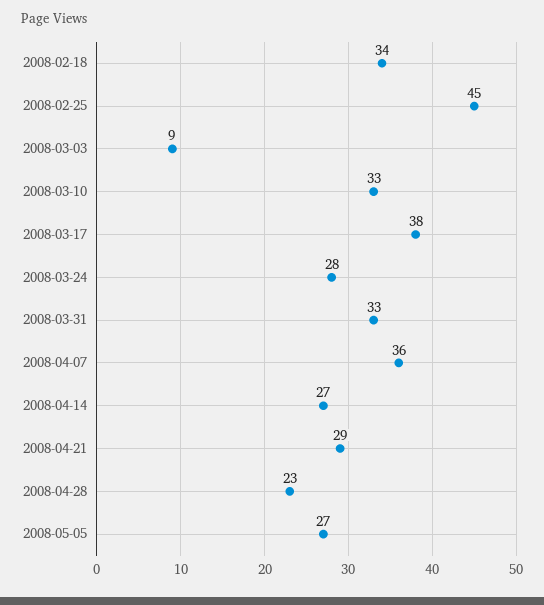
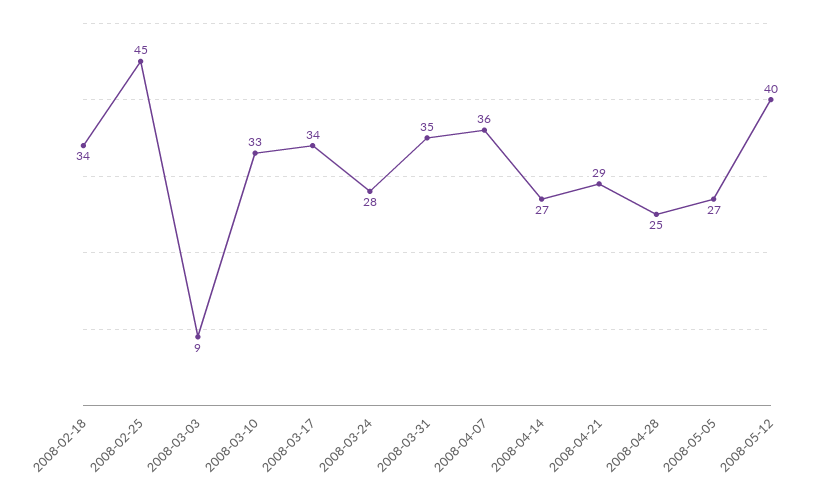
2008-03-17: 38 -> 34
2008-03-31: 33 -> 35
2008-04-28: 23 -> 25
2008-05-12: none -> 40

